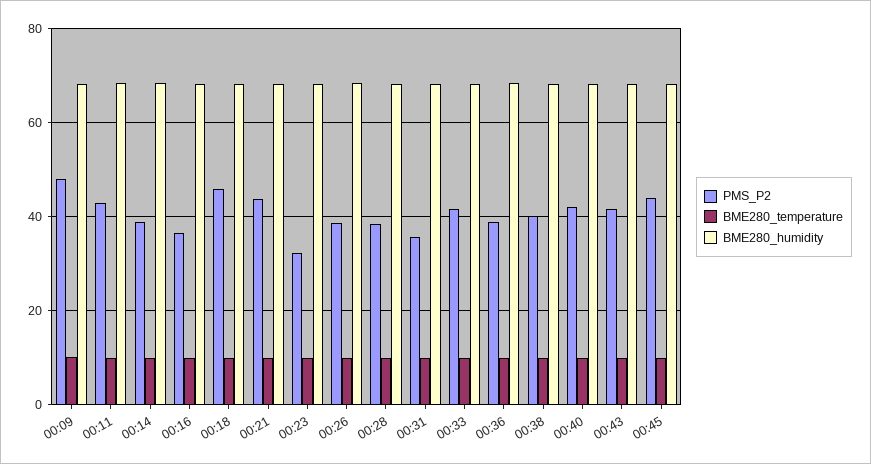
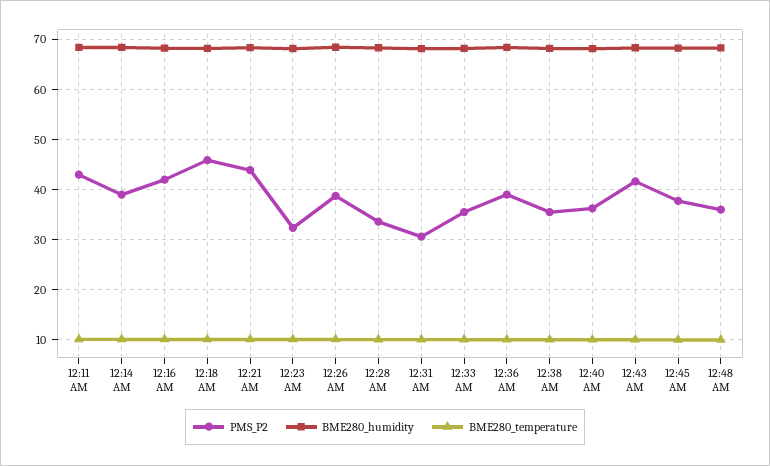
PMS_P2, 00:09: 48 -> none
BME280_temperature, 00:09: 10 -> none
BME280_humidity, 00:09: 68 -> none
PMS_P2, 00:16: 36 -> 42
PMS_P2, 00:28: 38 -> 34
PMS_P2, 00:31: 36 -> 30
PMS_P2, 00:33: 42 -> 36
PMS_P2, 00:38: 40 -> 36
PMS_P2, 00:40: 42 -> 36
PMS_P2, 00:45: 44 -> 38
PMS_P2, 12:48 AM: none -> 36
BME280_humidity, 12:48 AM: none -> 68
BME280_temperature, 12:48 AM: none -> 10

